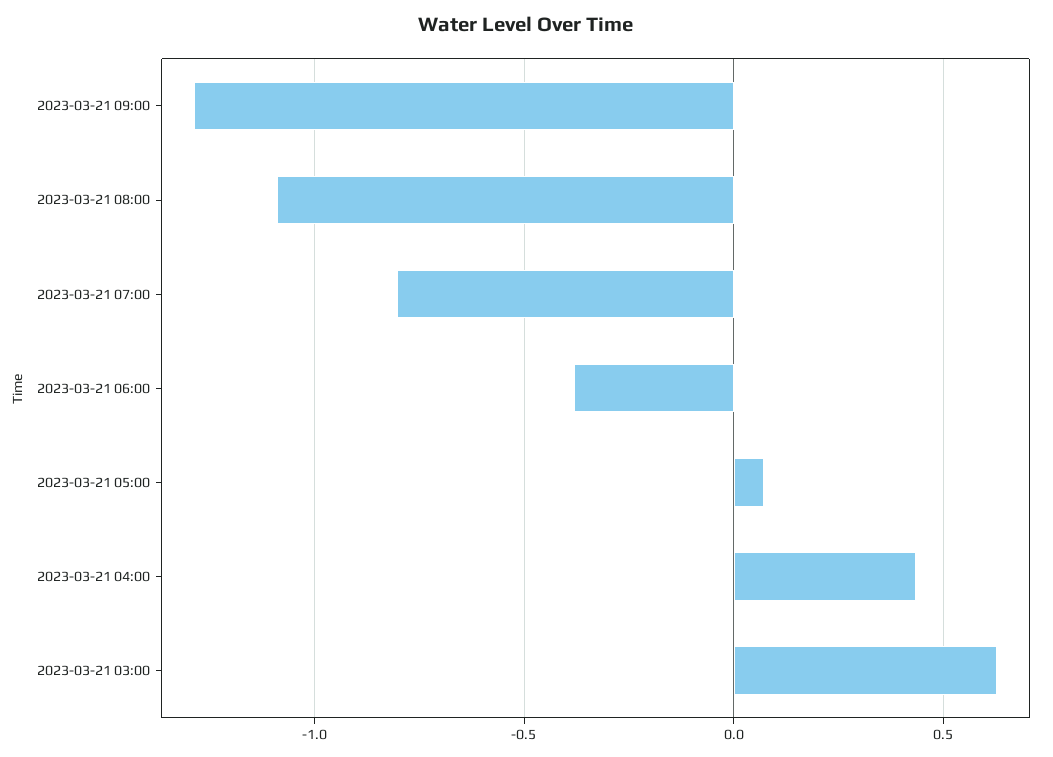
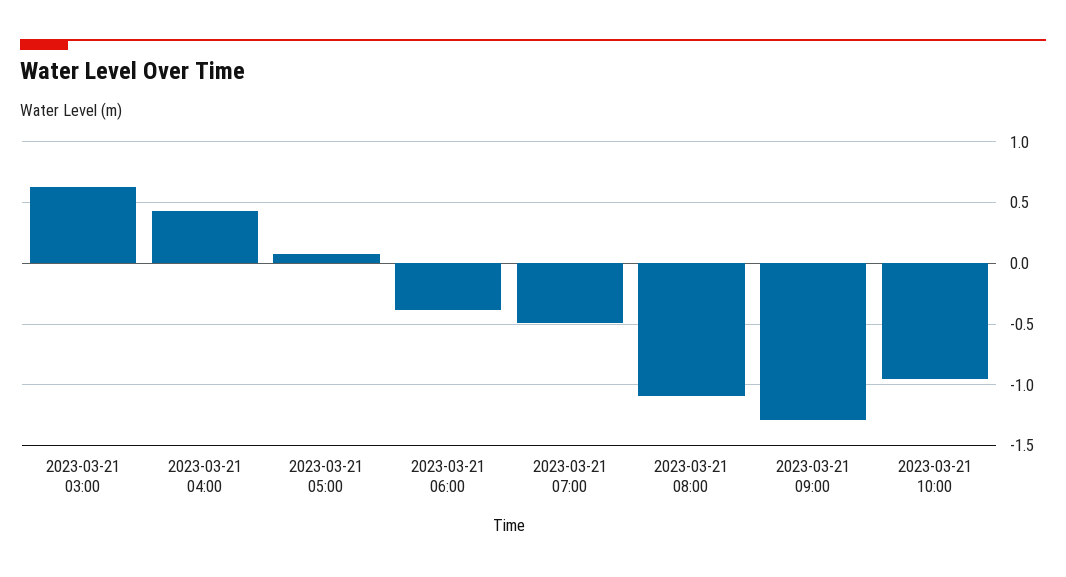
2023-03-21 07:00: -0.8 -> -0.5
2023-03-21 10:00: none -> -0.95

